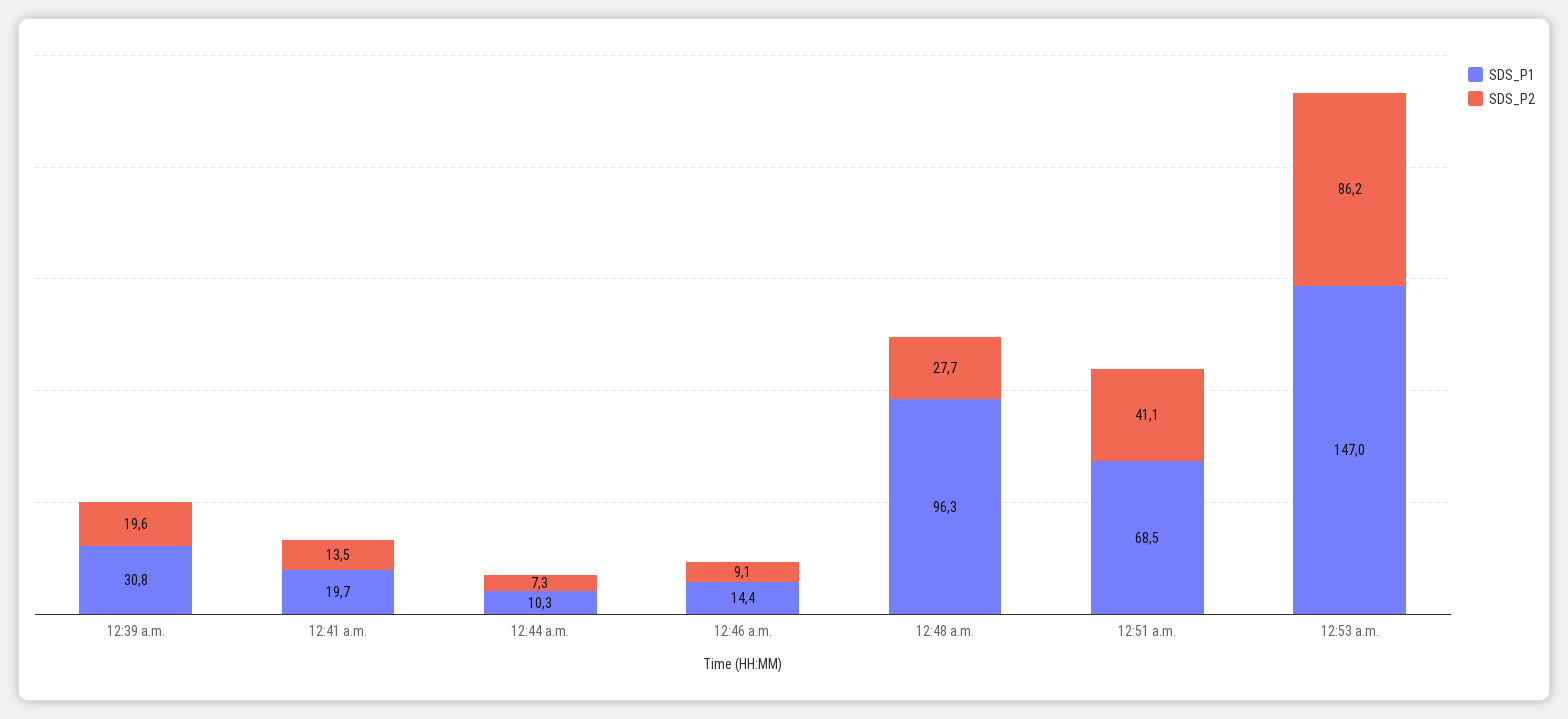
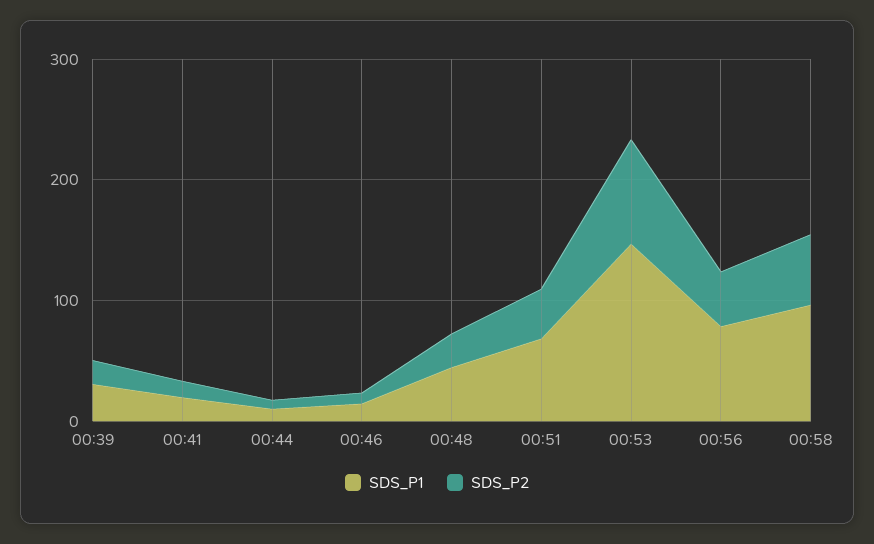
SDS_P1, 12:48 a.m.: 96.3 -> 40
SDS_P1, 00:56: none -> 80
SDS_P2, 00:56: none -> 40
SDS_P1, 00:58: none -> 100
SDS_P2, 00:58: none -> 60

